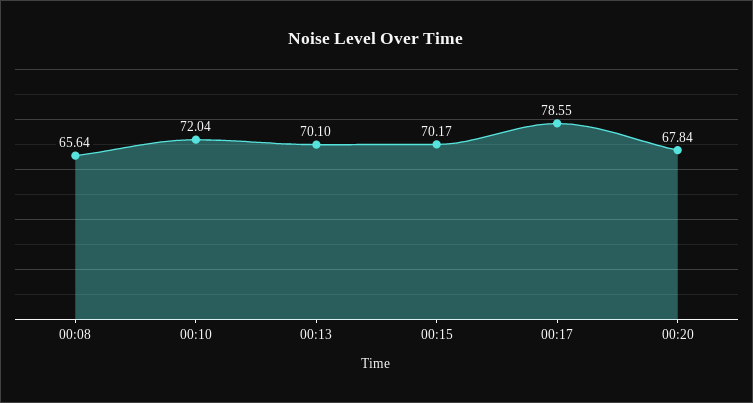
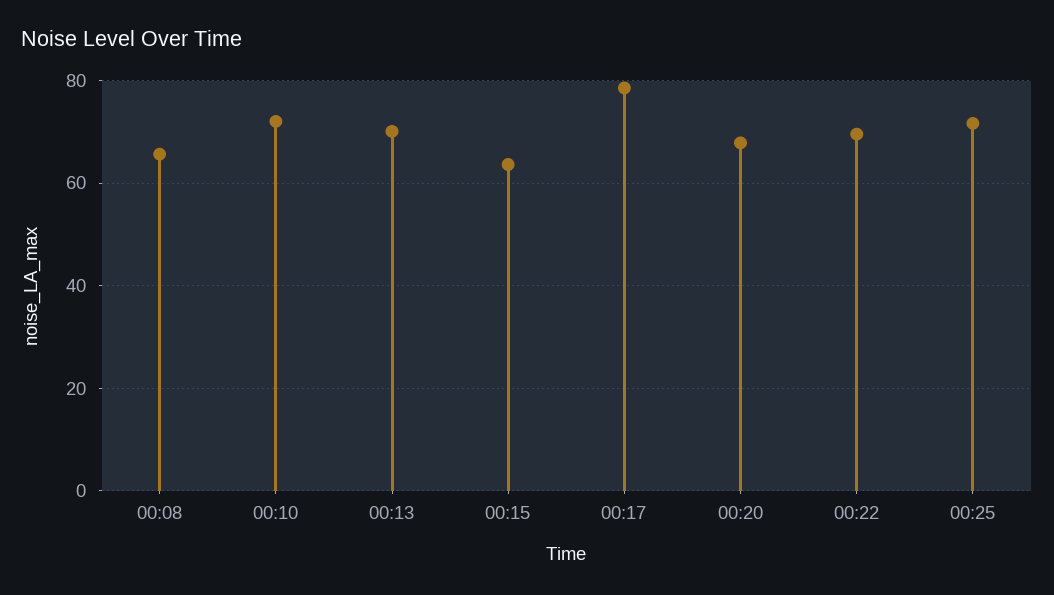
00:15: 70.17 -> 64
00:22: none -> 70
00:25: none -> 72

